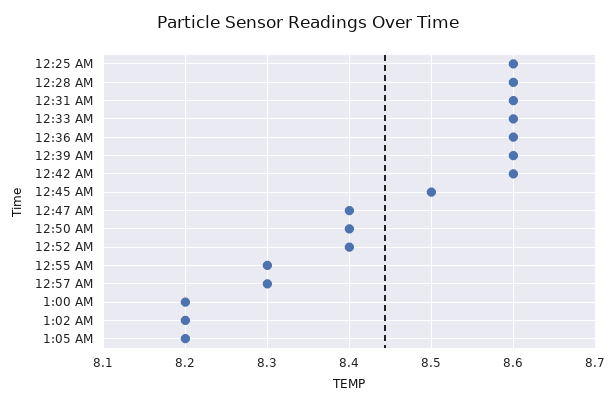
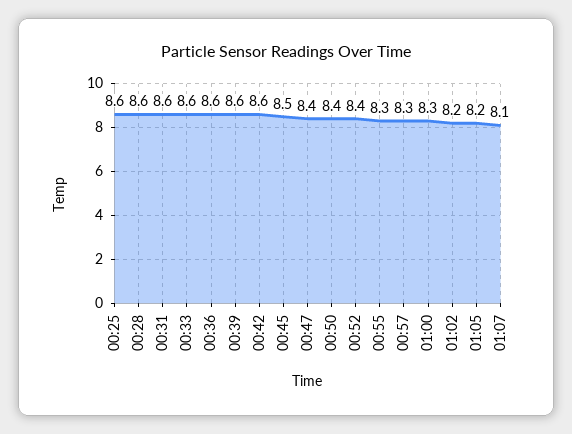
1:00 AM: 8.2 -> 8.3
01:07: none -> 8.1

